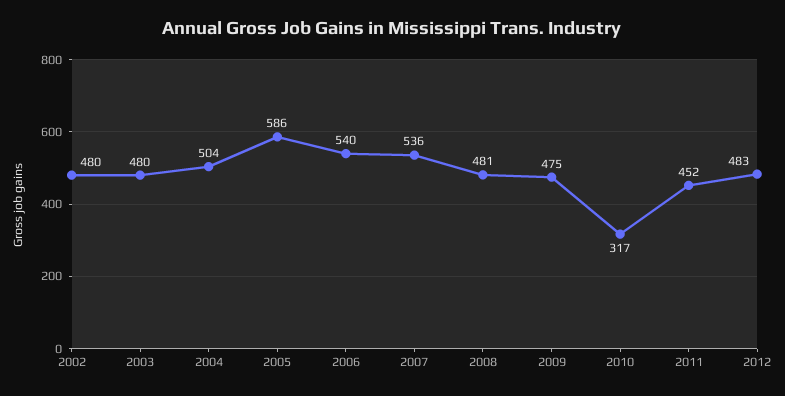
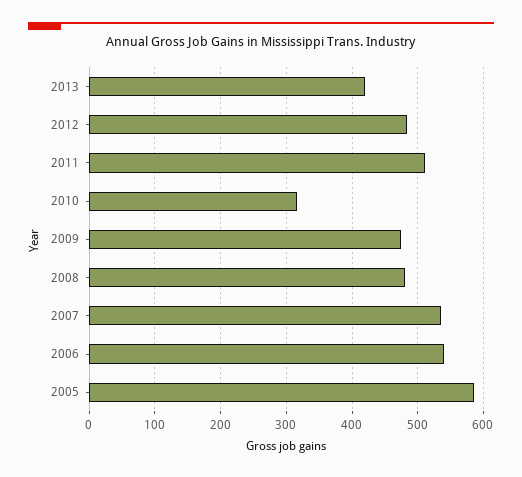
2002: 480 -> none
2003: 480 -> none
2004: 504 -> none
2011: 452 -> 510
2013: none -> 420

